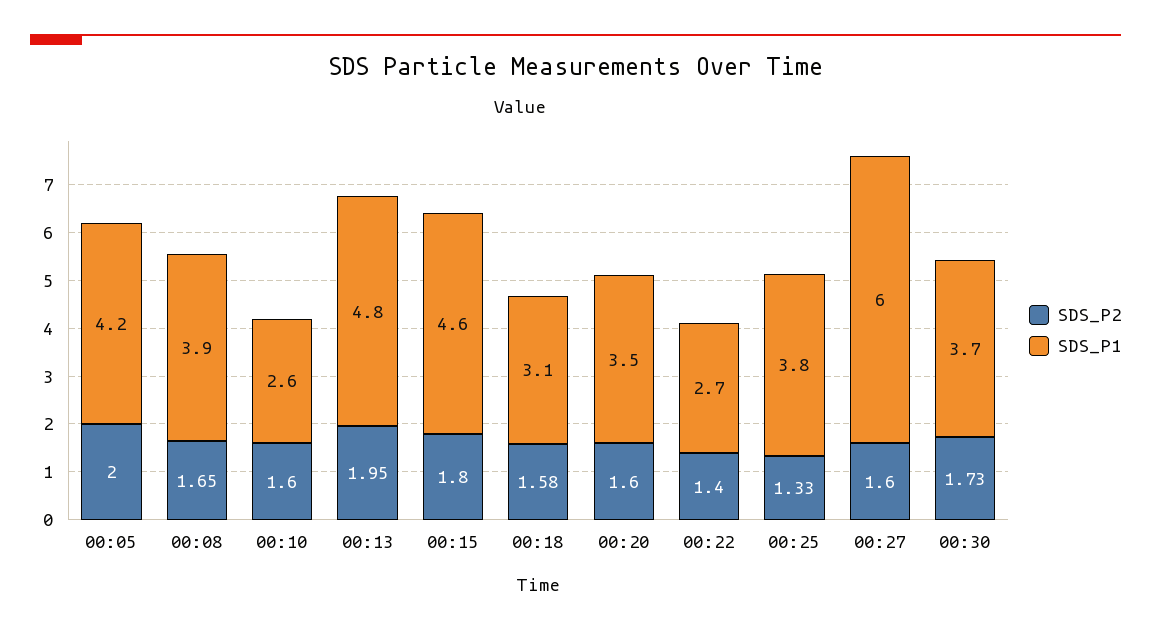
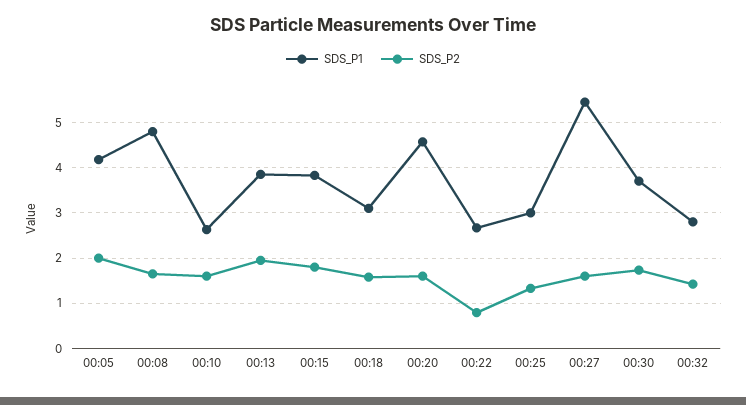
SDS_P1, 00:08: 3.9 -> 4.8
SDS_P1, 00:13: 4.8 -> 3.8
SDS_P1, 00:15: 4.6 -> 3.8
SDS_P1, 00:20: 3.5 -> 4.6
SDS_P2, 00:22: 1.4 -> 0.8
SDS_P1, 00:25: 3.8 -> 3
SDS_P1, 00:27: 6 -> 5.4
SDS_P1, 00:32: none -> 2.8
SDS_P2, 00:32: none -> 1.4

